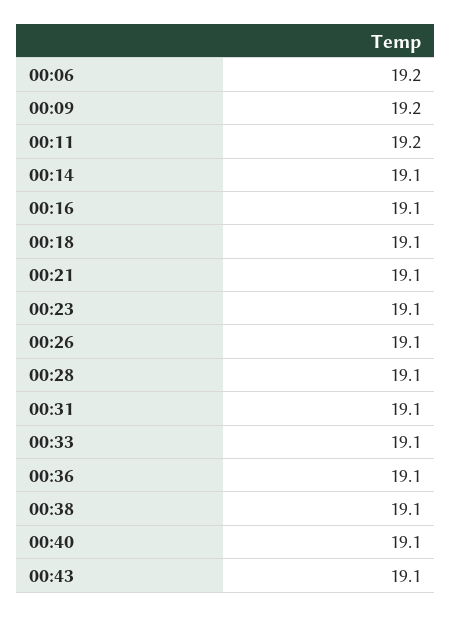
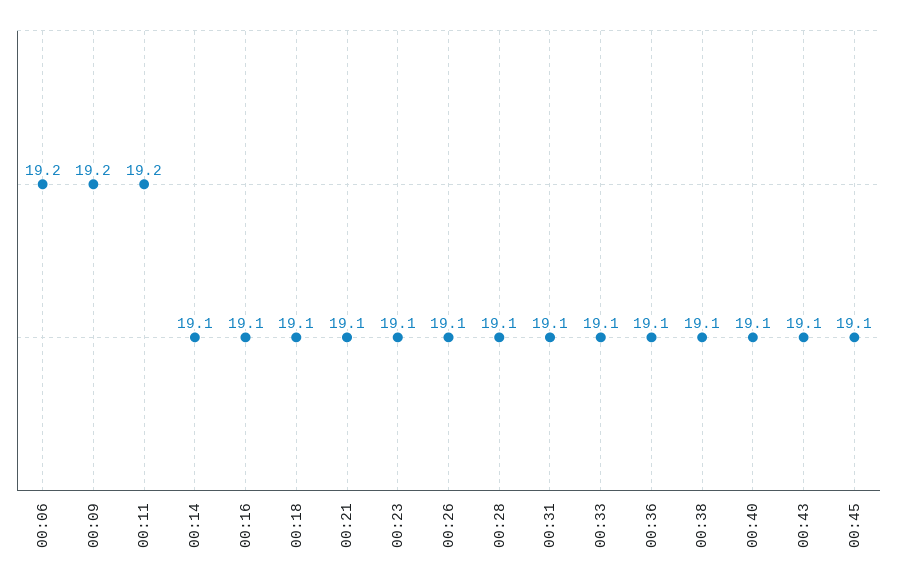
00:45: none -> 19.1

